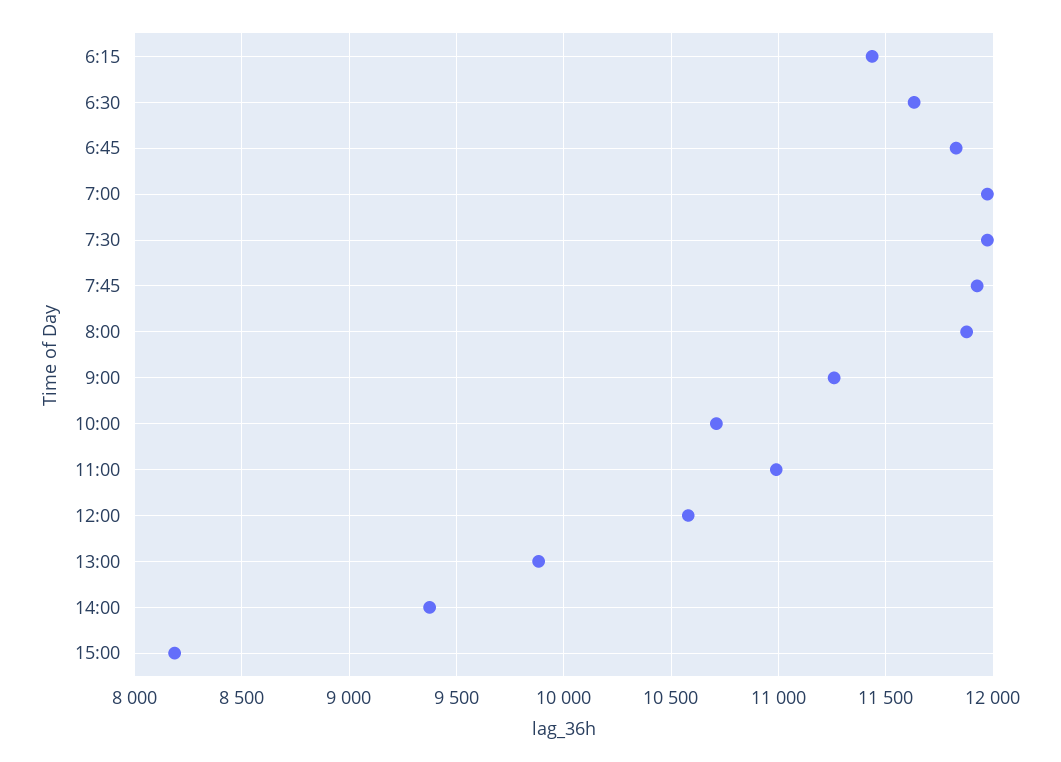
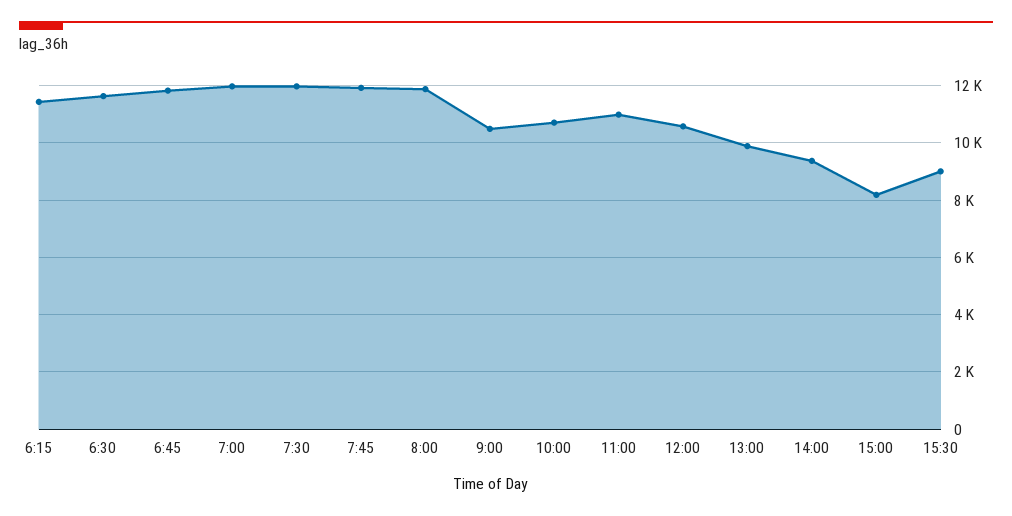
9:00: 11250 -> 10500
15:30: none -> 9000

